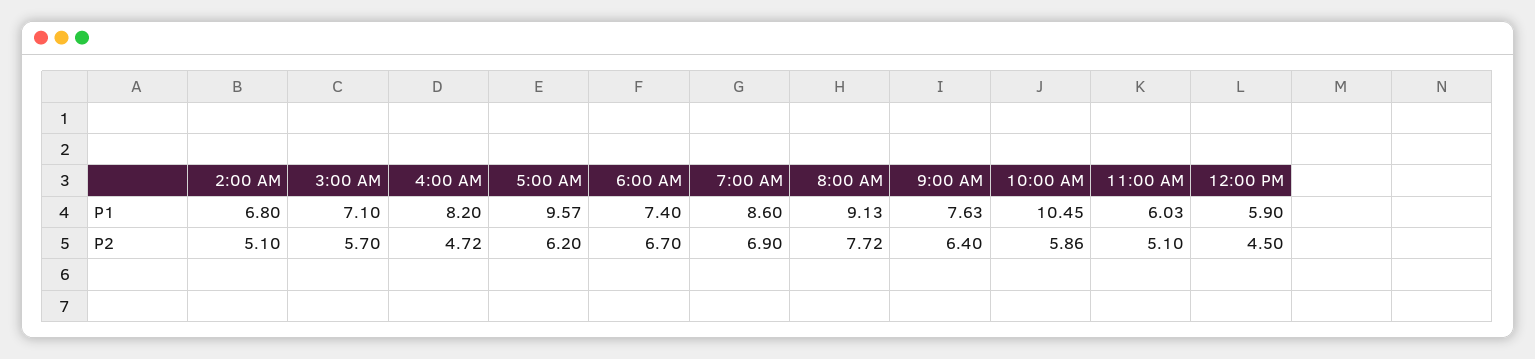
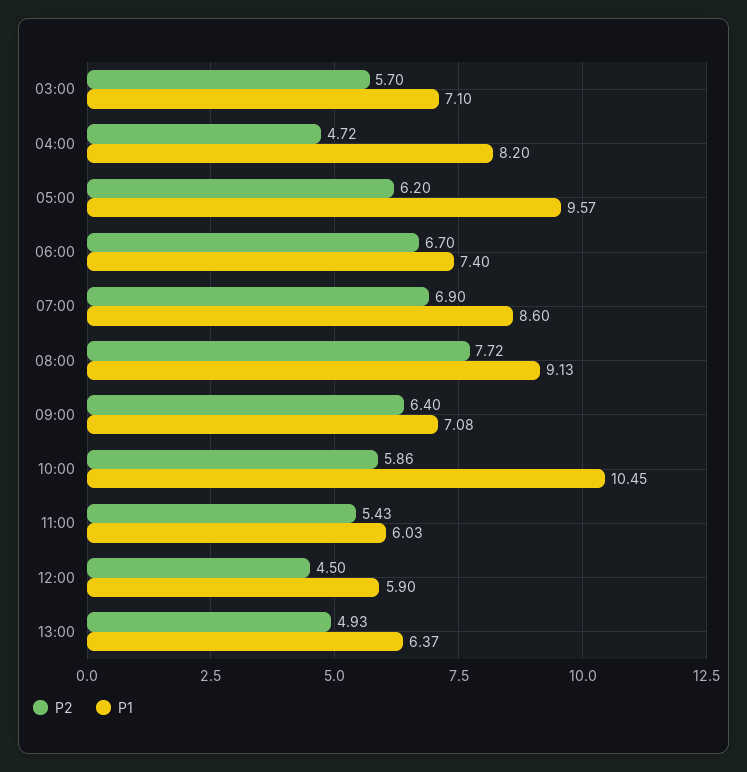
P1, 2:00 AM: 6.8 -> none
P1, 9:00 AM: 7.63 -> 7.08
P2, 2:00 AM: 5.1 -> none
P2, 11:00 AM: 5.1 -> 5.43
P2, 13:00: none -> 4.93
P1, 13:00: none -> 6.37

